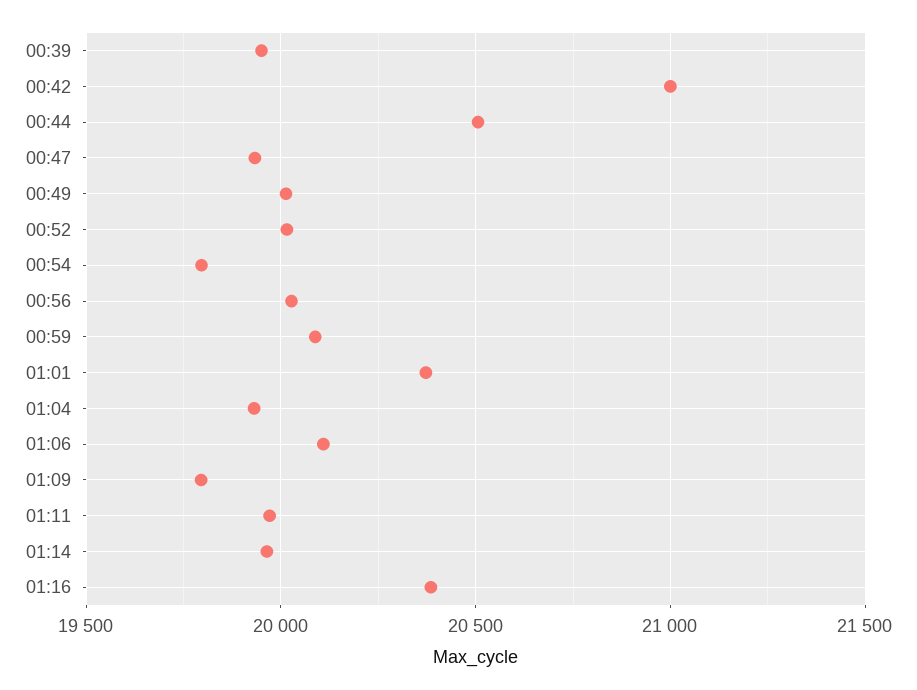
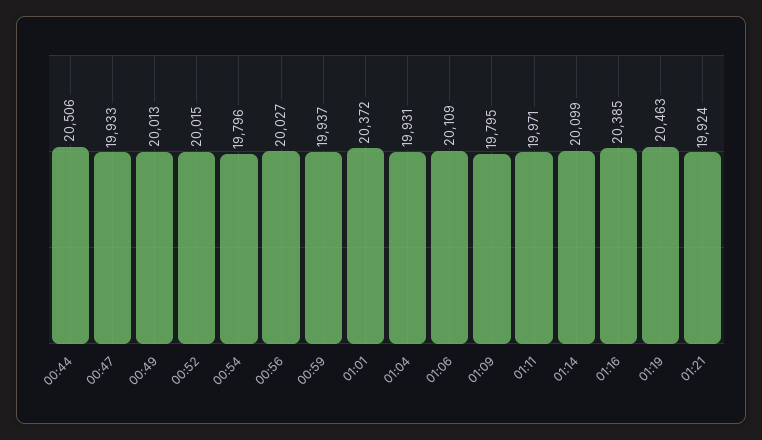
00:39: 19950 -> none
00:42: 21000 -> none
00:59: 20100 -> 19937
01:14: 19950 -> 20099
01:19: none -> 20463
01:21: none -> 19924

